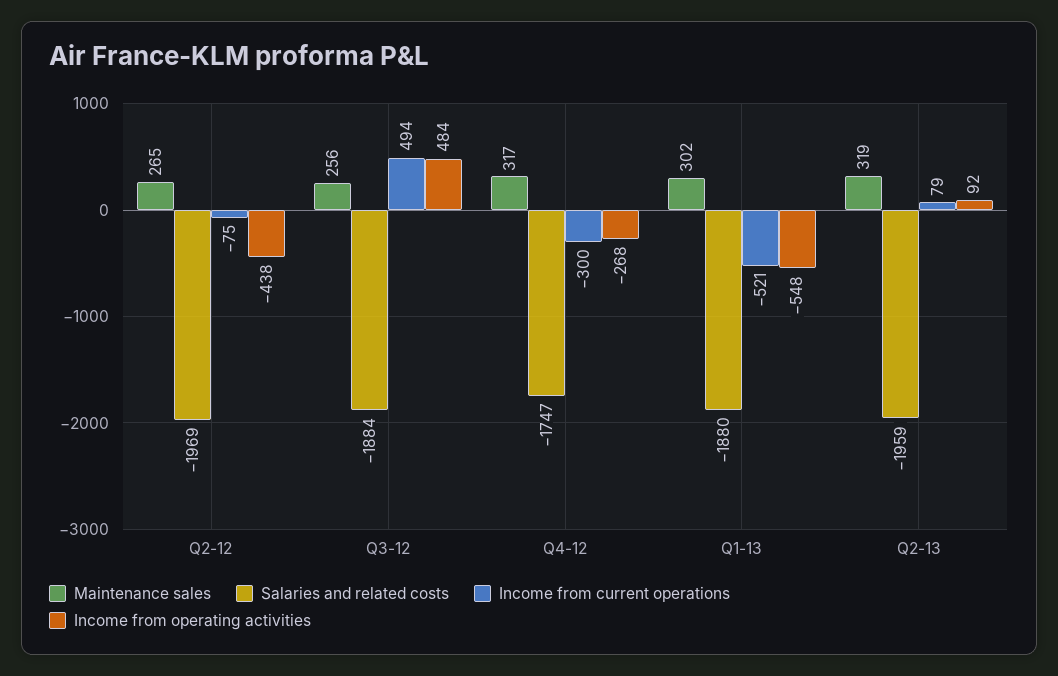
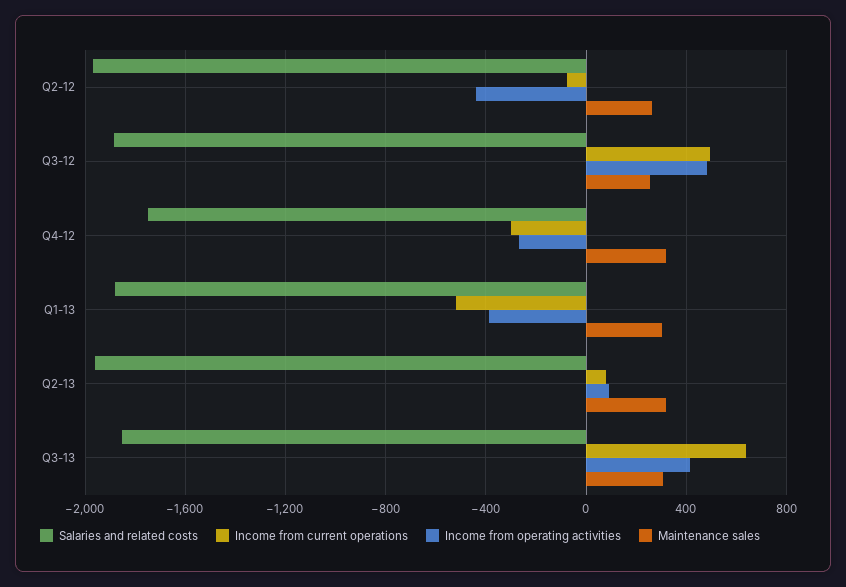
Income from operating activities, Q1-13: -548 -> -400
Salaries and related costs, Q3-13: none -> -1850
Income from current operations, Q3-13: none -> 650
Income from operating activities, Q3-13: none -> 400
Maintenance sales, Q3-13: none -> 300

